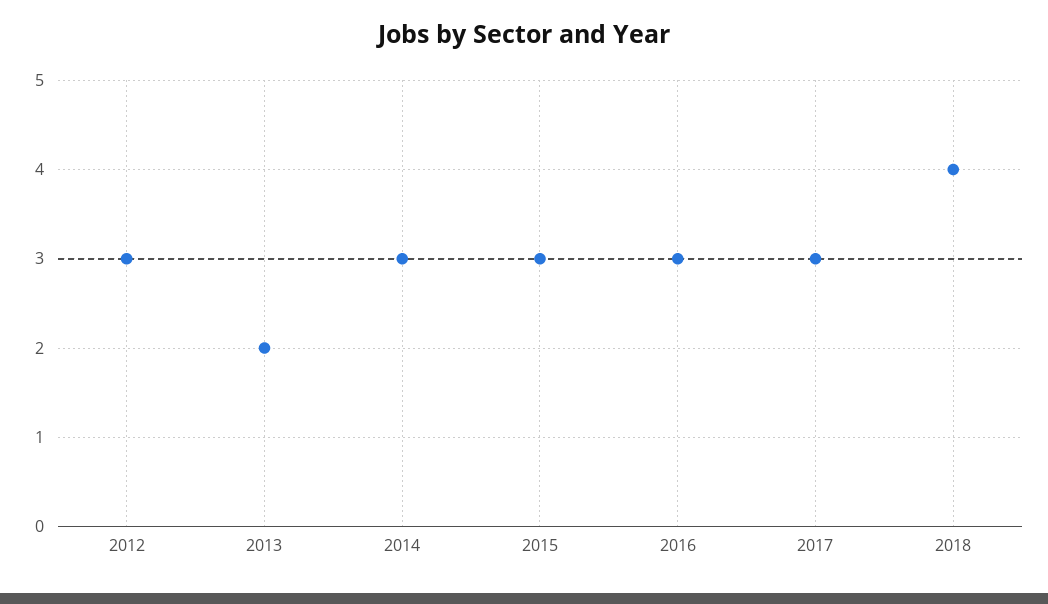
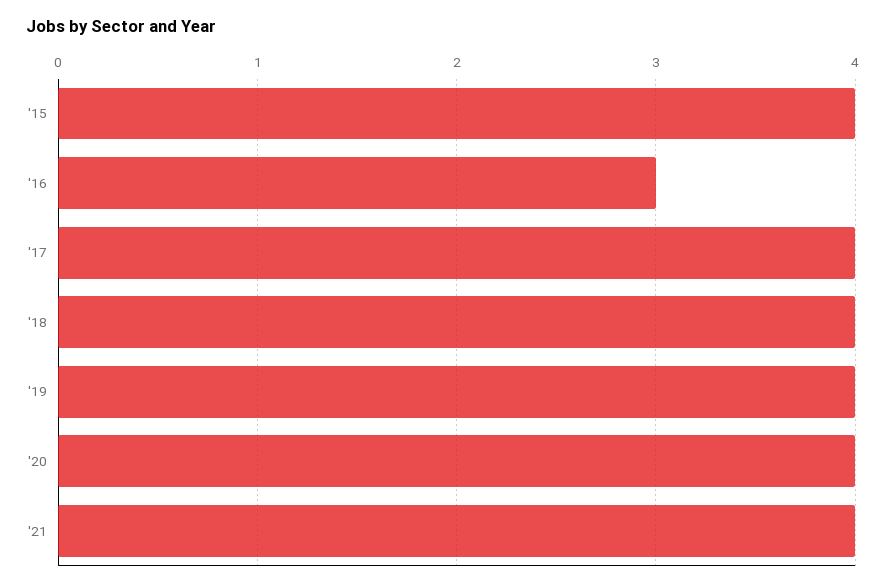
2012: 3 -> none
2013: 2 -> none
2014: 3 -> none
2015: 3 -> 4
2017: 3 -> 4
'19: none -> 4
'20: none -> 4
'21: none -> 4

